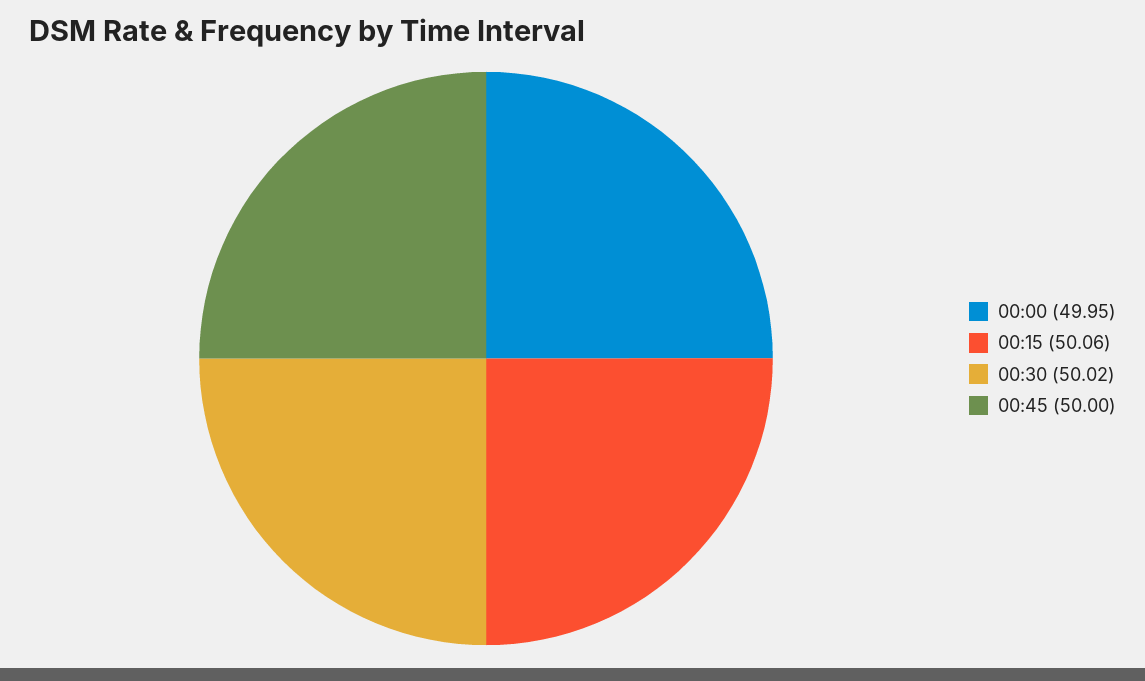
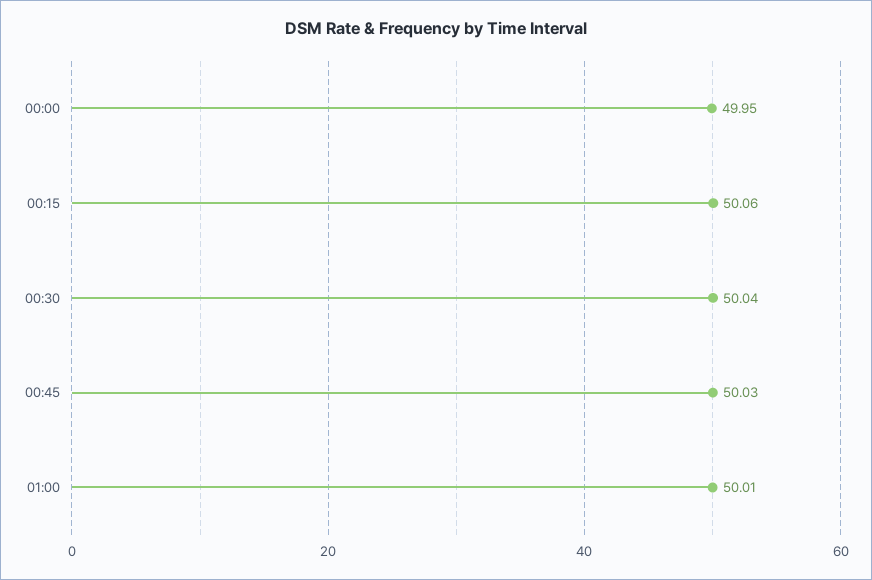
00:30: 50.02 -> 50.04
00:45: 50 -> 50.03
01:00: none -> 50.01

